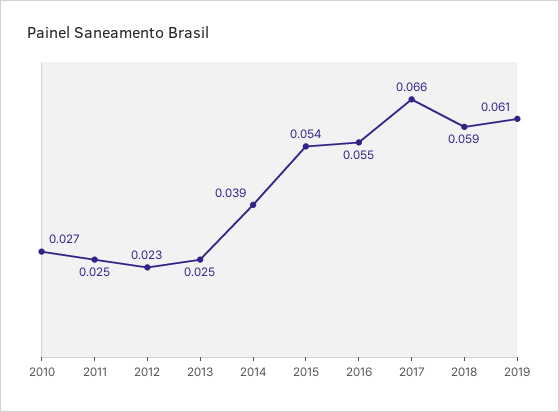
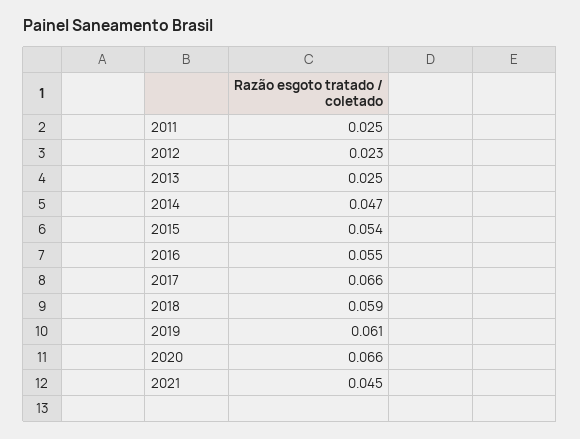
2010: 0.027 -> none
2014: 0.039 -> 0.047
2020: none -> 0.066
2021: none -> 0.045

